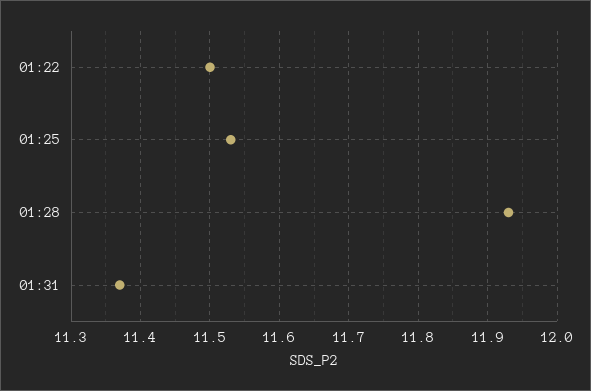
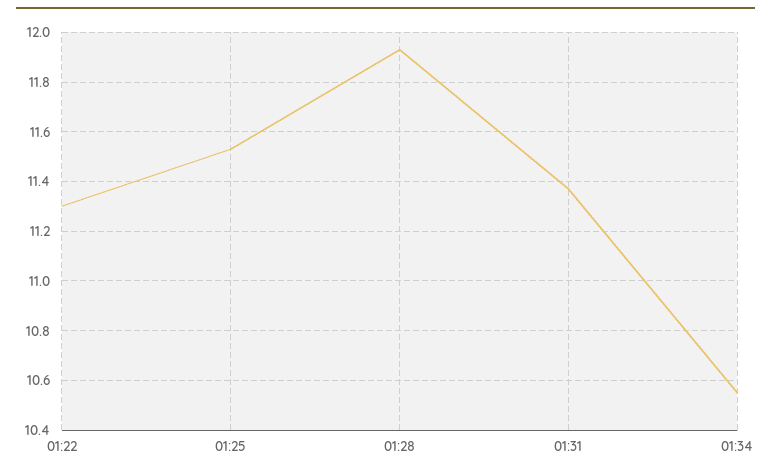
01:22: 11.5 -> 11.3
01:34: none -> 10.55

